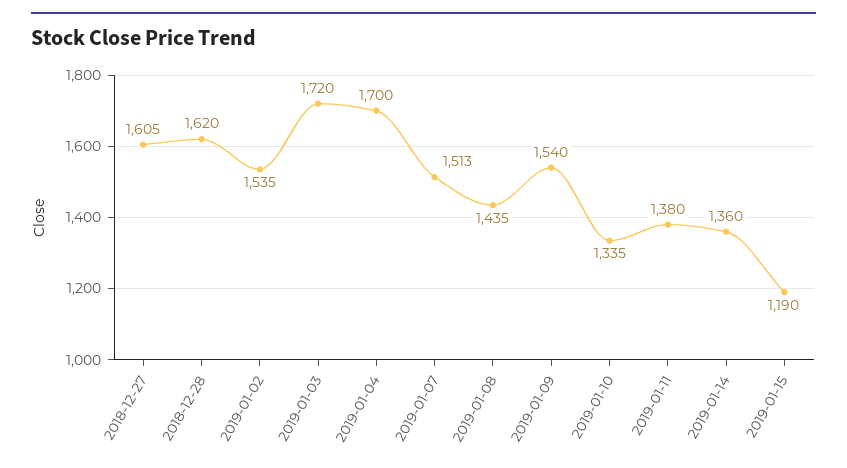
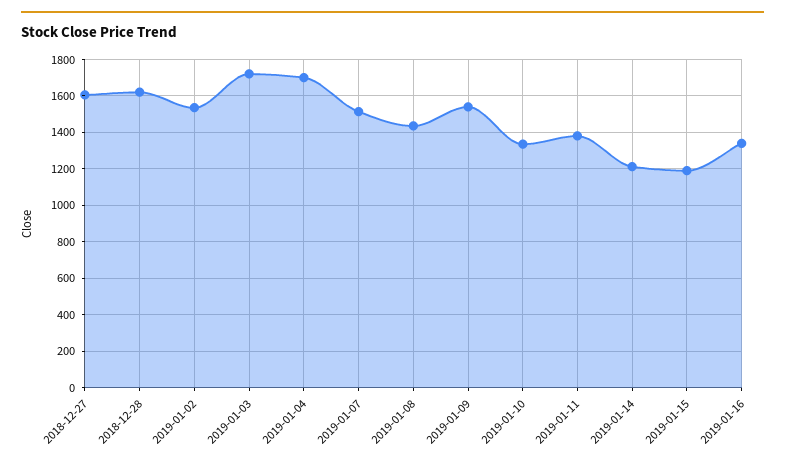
2019-01-14: 1360 -> 1200
2019-01-16: none -> 1350

